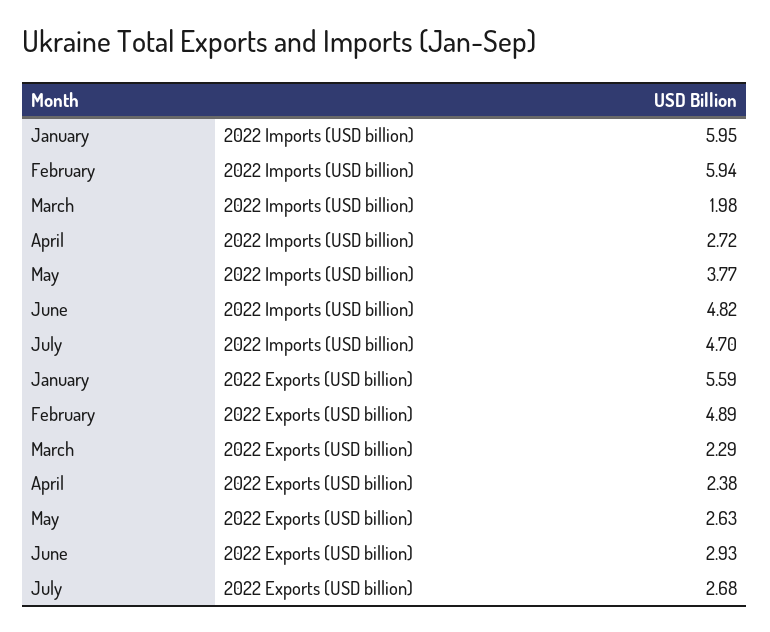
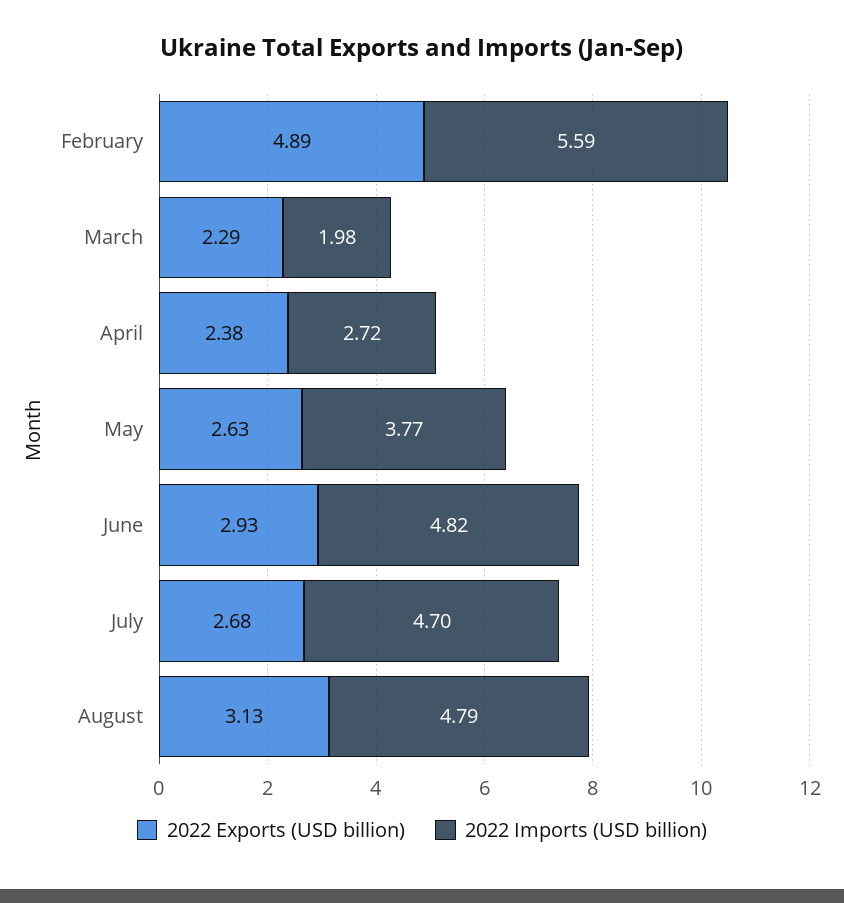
2022 Imports (USD billion), January: 5.95 -> none
2022 Imports (USD billion), February: 5.94 -> 5.59
2022 Exports (USD billion), January: 5.59 -> none
2022 Exports (USD billion), August: none -> 3.13
2022 Imports (USD billion), August: none -> 4.79

